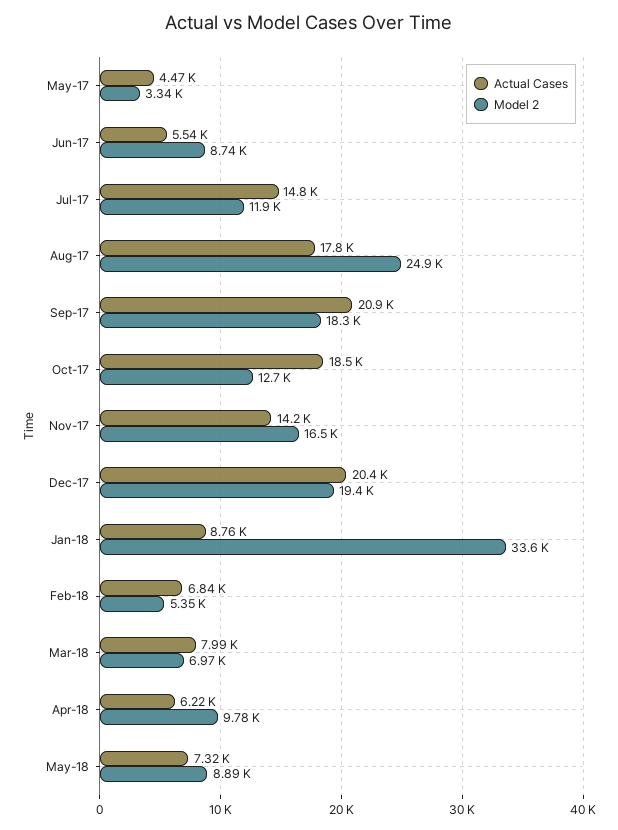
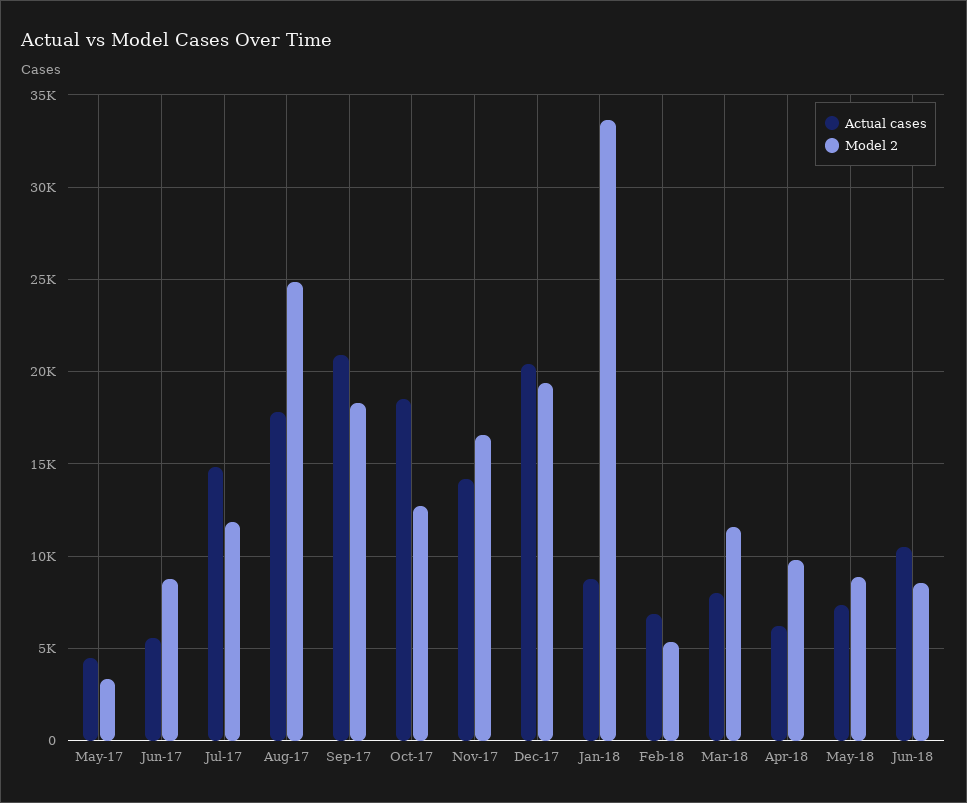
Model 2, Mar-18: 6970 -> 11500
Actual Cases, Jun-18: none -> 10500
Model 2, Jun-18: none -> 8500

